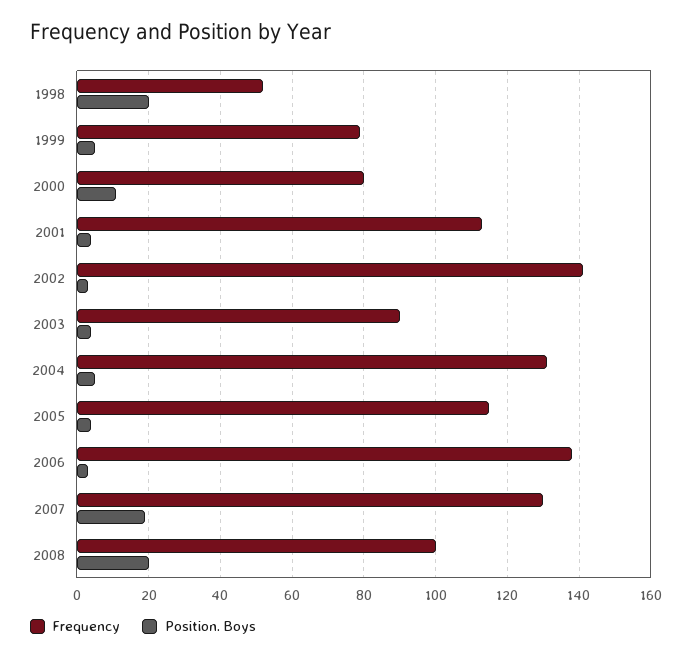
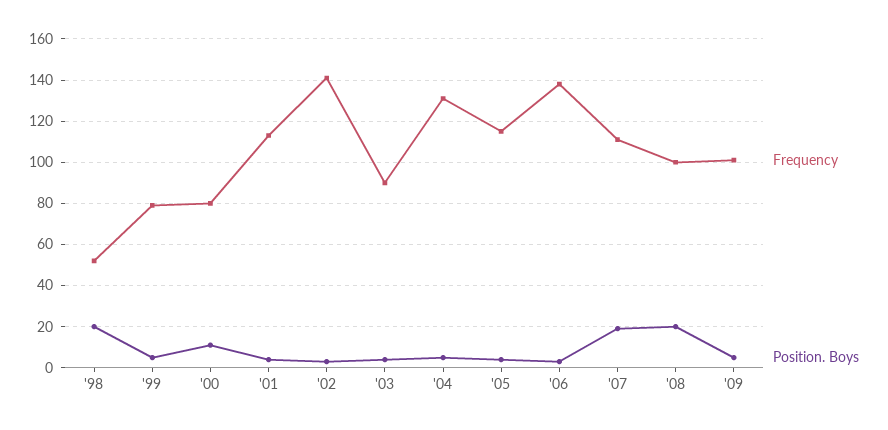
Frequency, 2007: 130 -> 110
Frequency, '09: none -> 100
Position. Boys, '09: none -> 5

